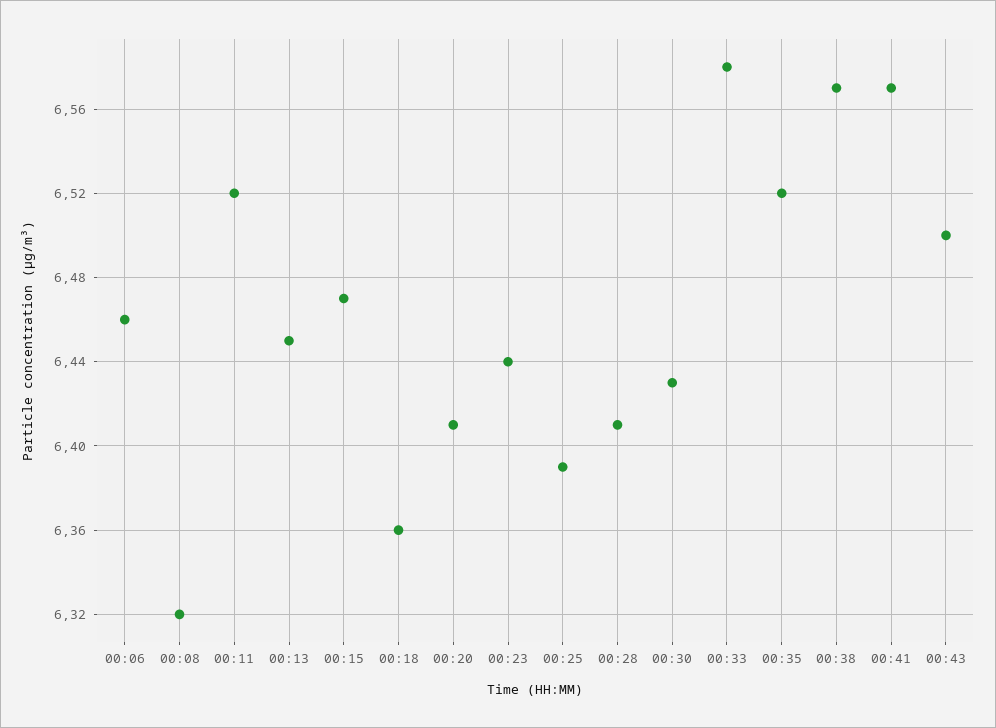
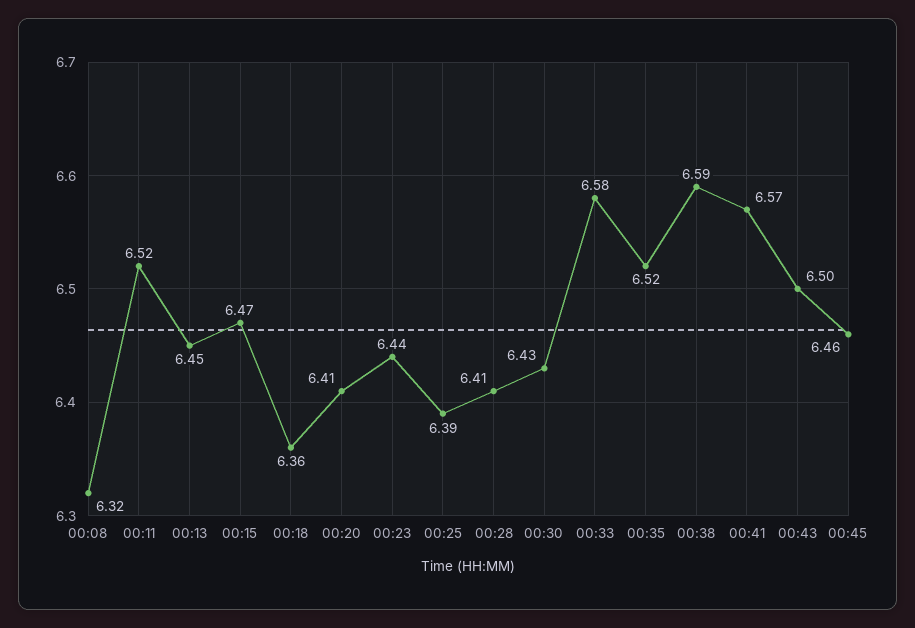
00:06: 6.46 -> none
00:38: 6.57 -> 6.59
00:45: none -> 6.46

